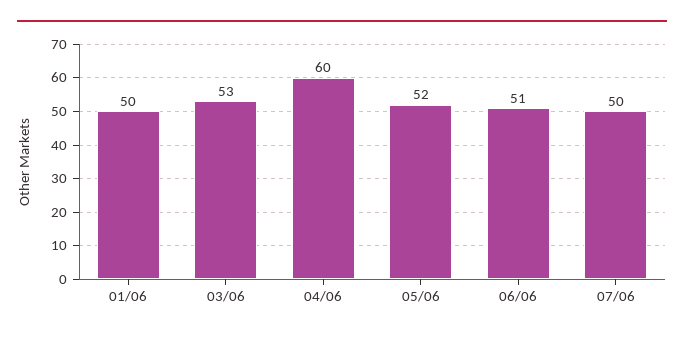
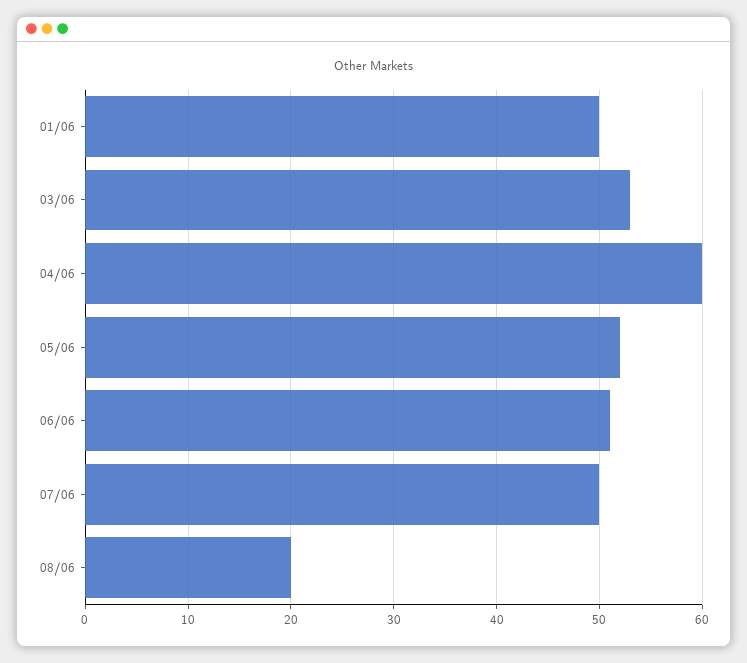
08/06: none -> 20

